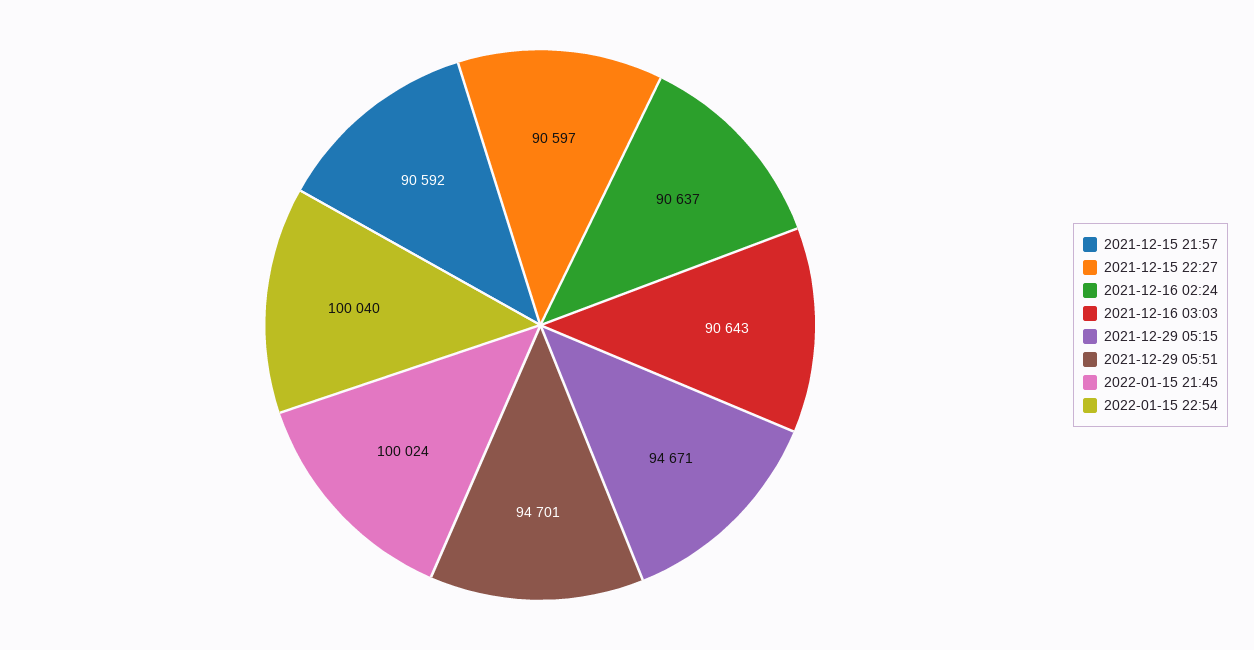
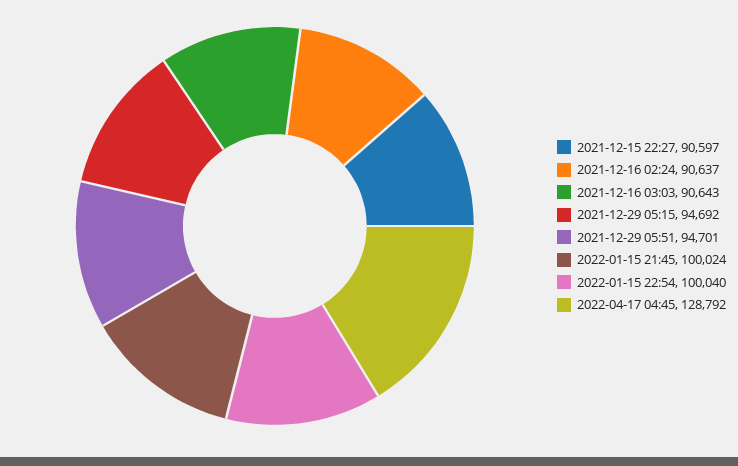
2021-12-15 21:57: 90592 -> none
2021-12-29 05:15: 94671 -> 94692
2022-04-17 04:45: none -> 128792

